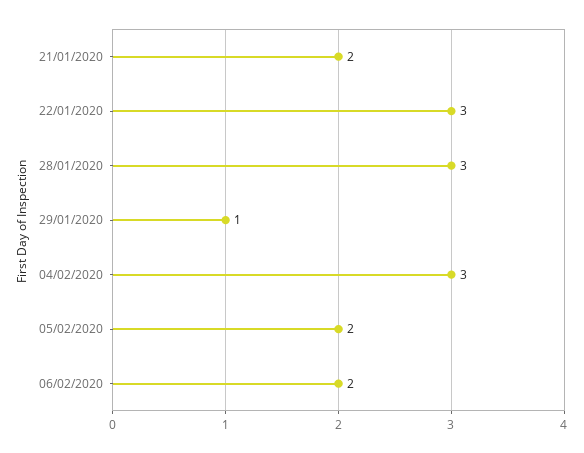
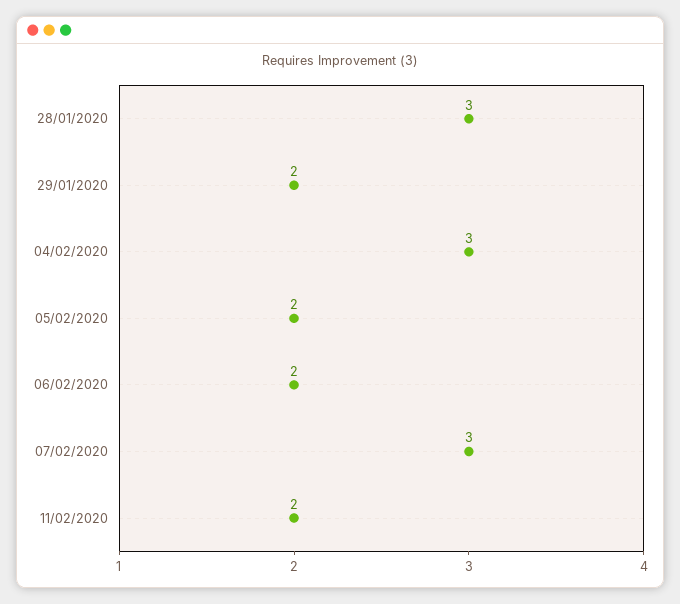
21/01/2020: 2 -> none
22/01/2020: 3 -> none
29/01/2020: 1 -> 2
07/02/2020: none -> 3
11/02/2020: none -> 2

